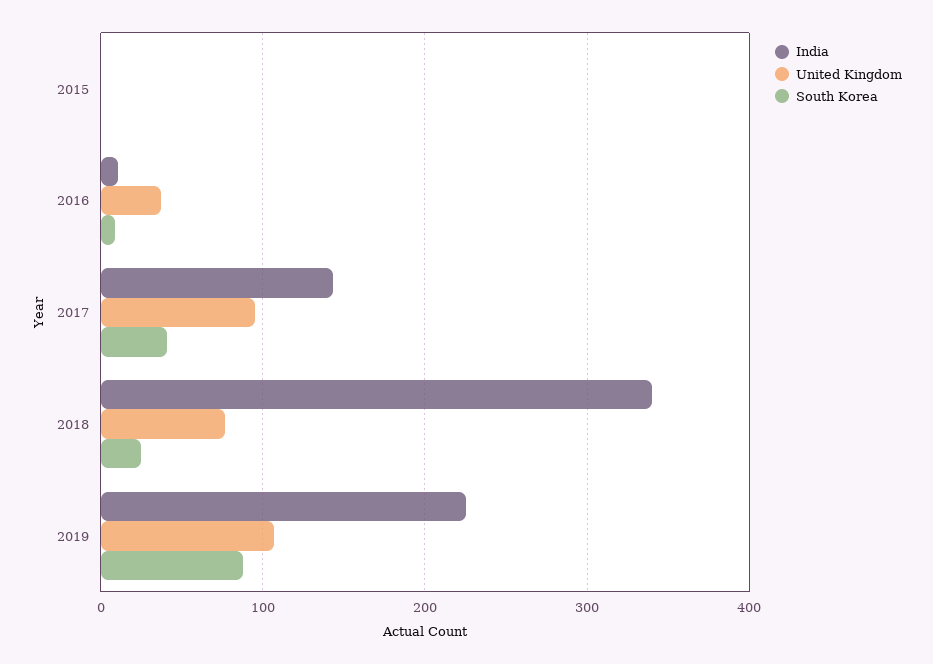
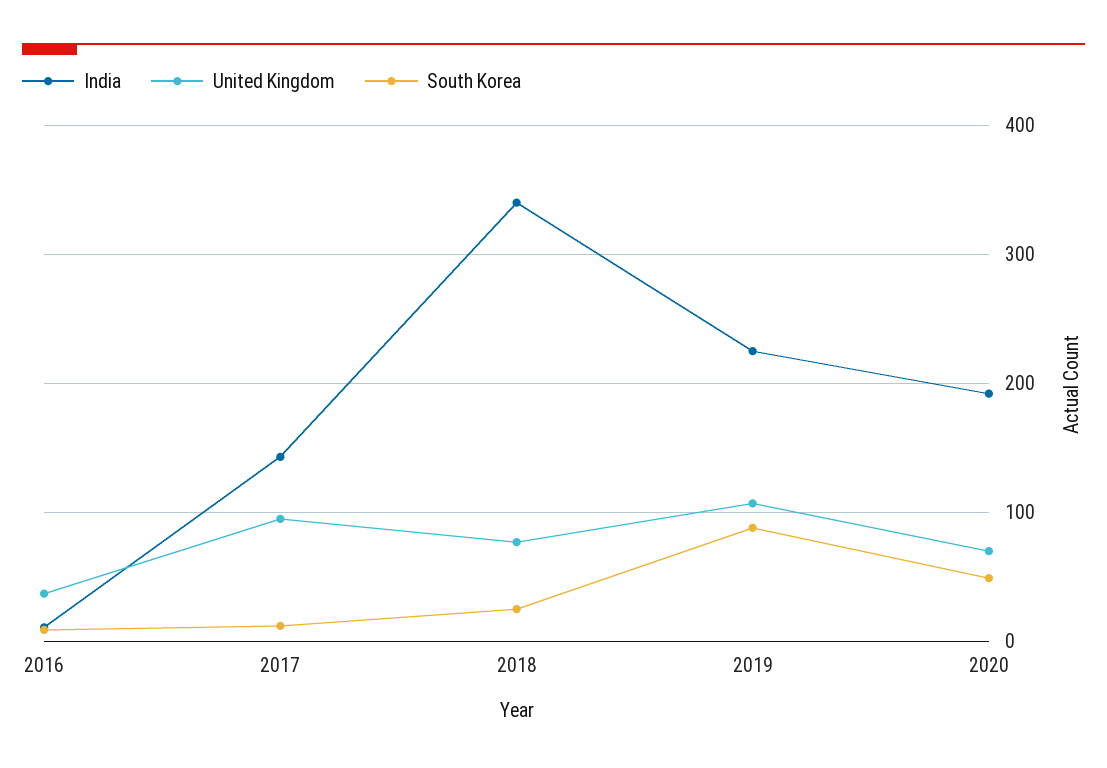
India, 2015: 0 -> none
United Kingdom, 2015: 0 -> none
South Korea, 2015: 0 -> none
South Korea, 2017: 40 -> 10
India, 2020: none -> 190
United Kingdom, 2020: none -> 70
South Korea, 2020: none -> 50

